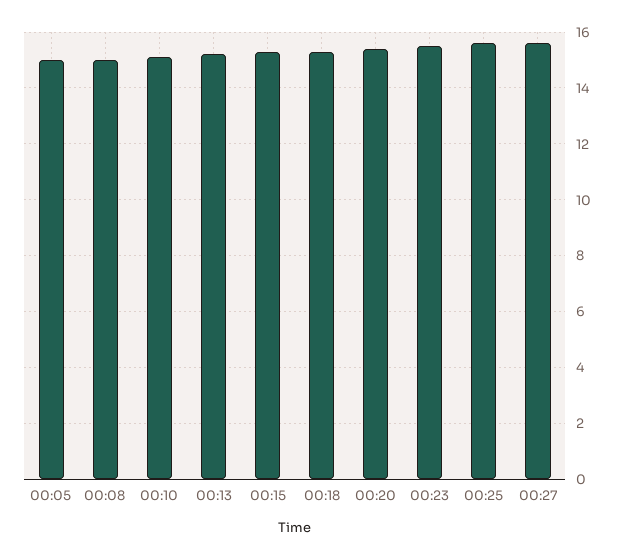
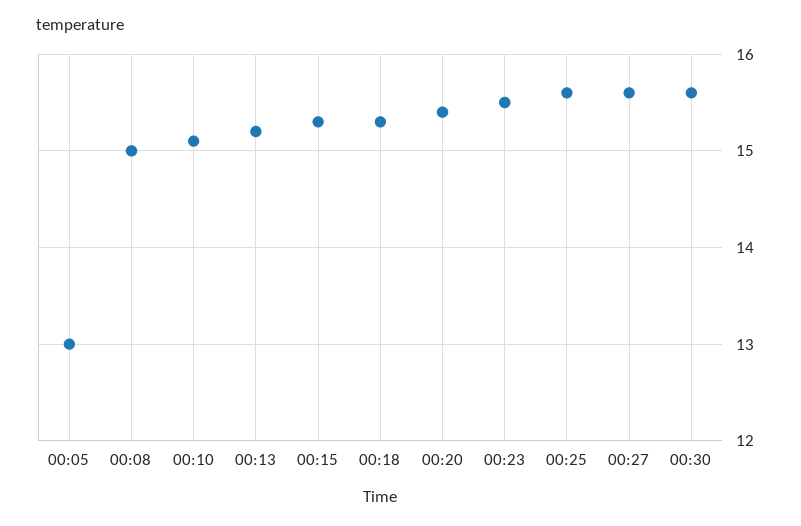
00:05: 15 -> 13
00:30: none -> 15.6

